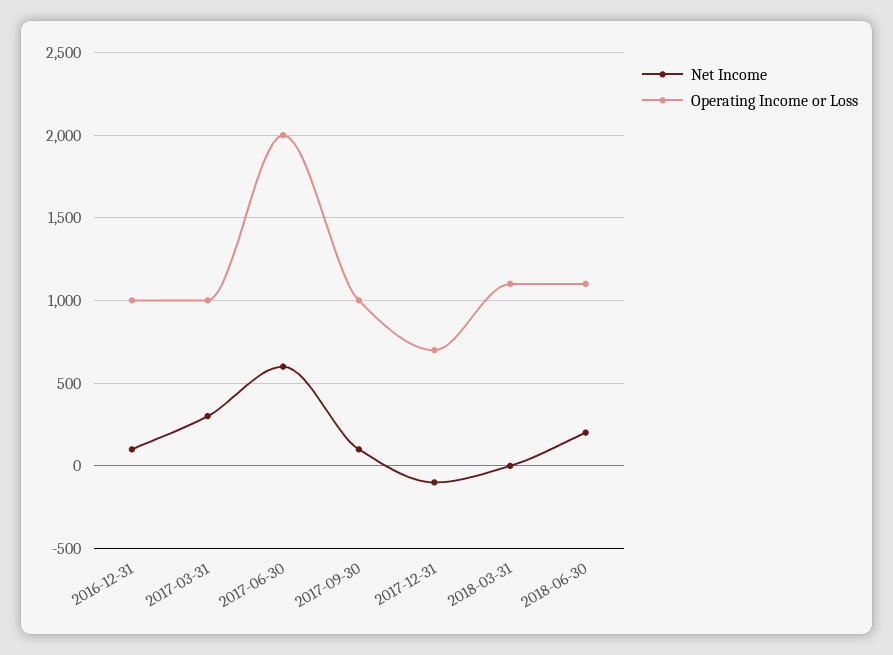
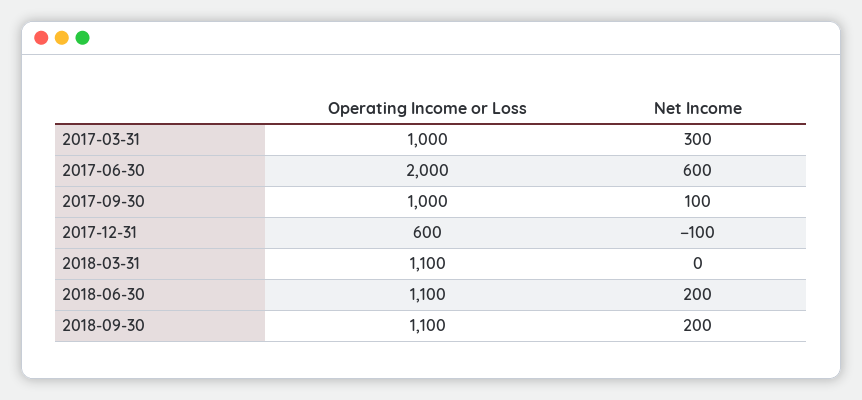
Net Income, 2016-12-31: 100 -> none
Operating Income or Loss, 2016-12-31: 1000 -> none
Operating Income or Loss, 2017-12-31: 700 -> 600
Operating Income or Loss, 2018-09-30: none -> 1100
Net Income, 2018-09-30: none -> 200

